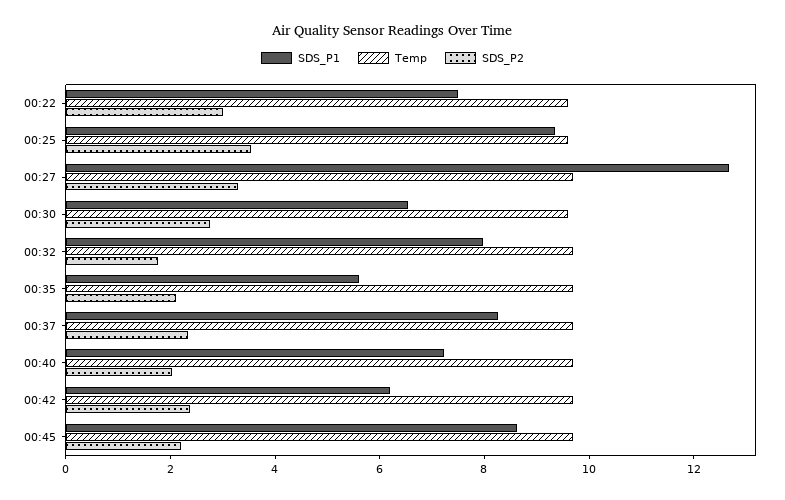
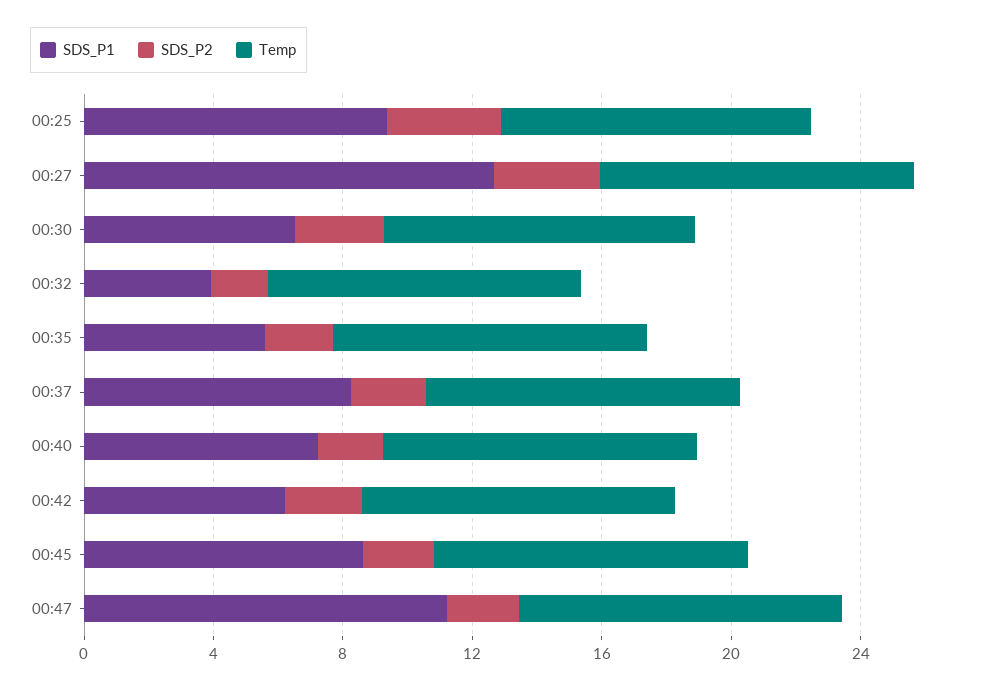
SDS_P1, 00:22: 7.5 -> none
Temp, 00:22: 9.5 -> none
SDS_P2, 00:22: 3 -> none
SDS_P1, 00:32: 8 -> 4
SDS_P1, 00:47: none -> 11
SDS_P2, 00:47: none -> 2
Temp, 00:47: none -> 10

